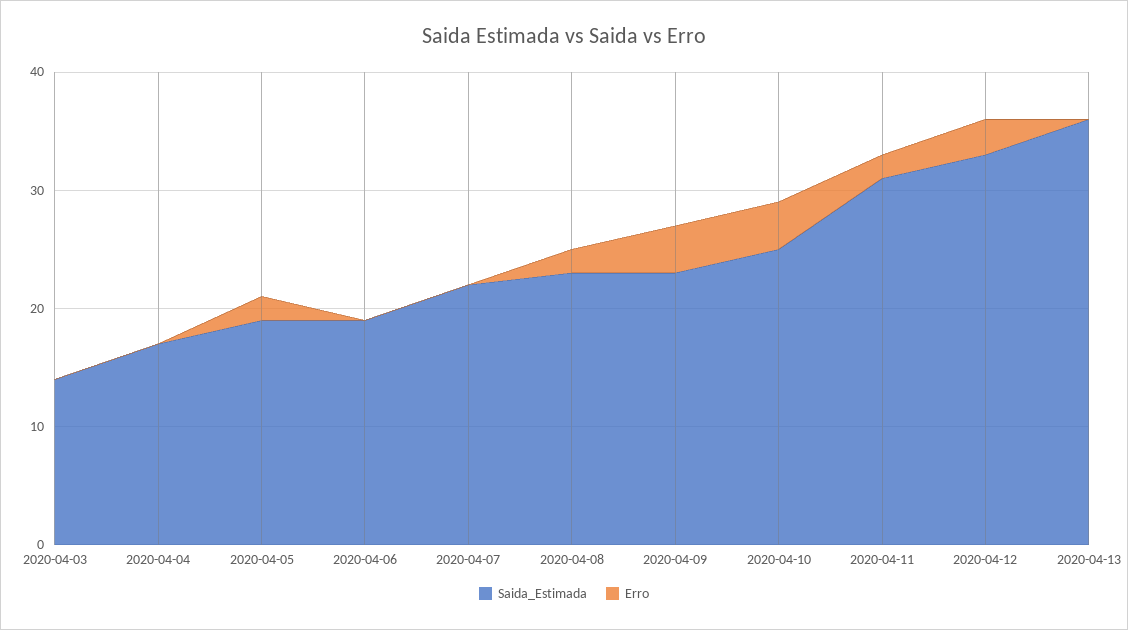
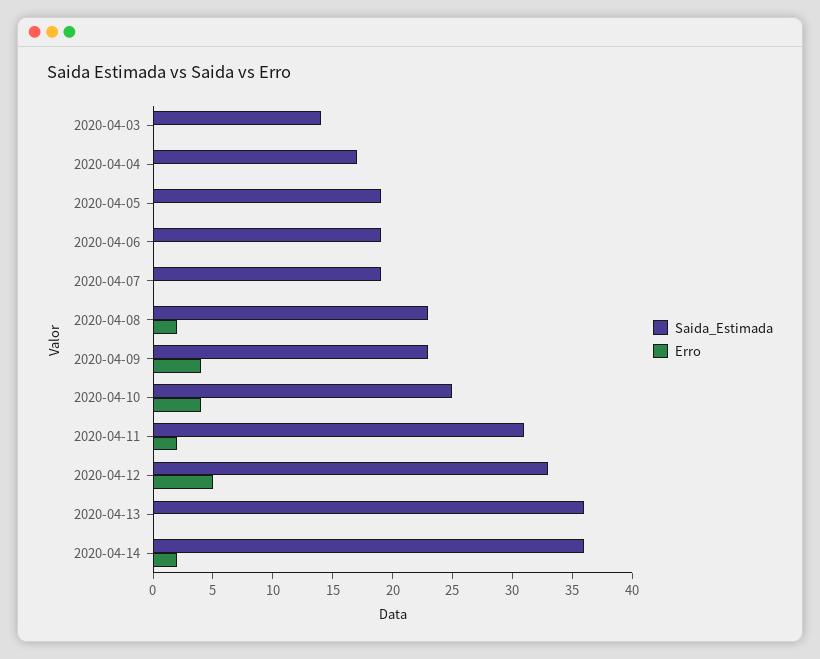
Erro, 2020-04-05: 2 -> 0
Saida_Estimada, 2020-04-07: 22 -> 19
Erro, 2020-04-12: 3 -> 5
Saida_Estimada, 2020-04-14: none -> 36
Erro, 2020-04-14: none -> 2

